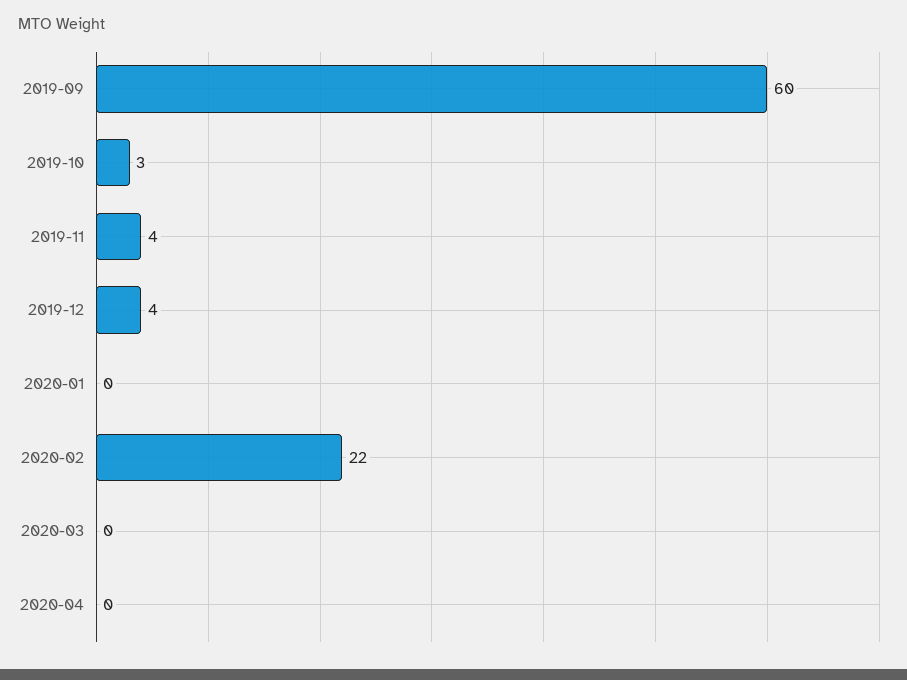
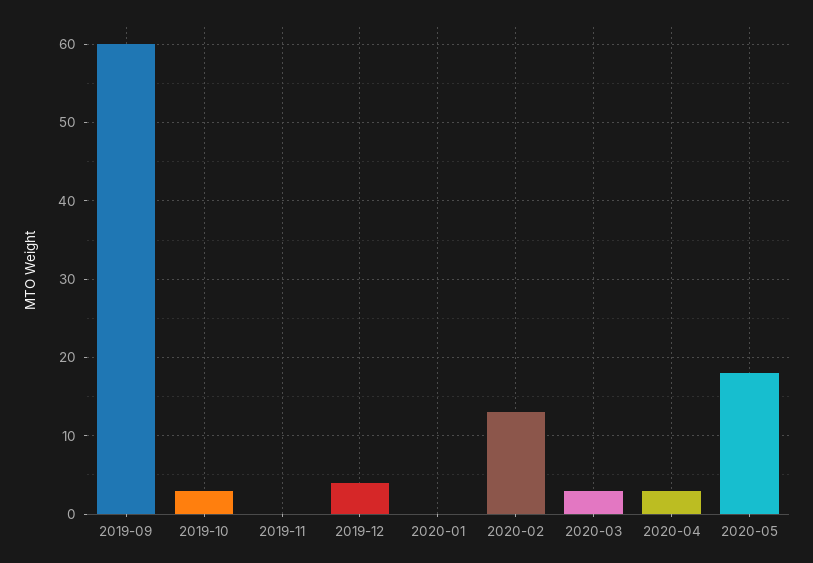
2019-11: 4 -> 0
2020-02: 22 -> 13
2020-03: 0 -> 3
2020-04: 0 -> 3
2020-05: none -> 18

